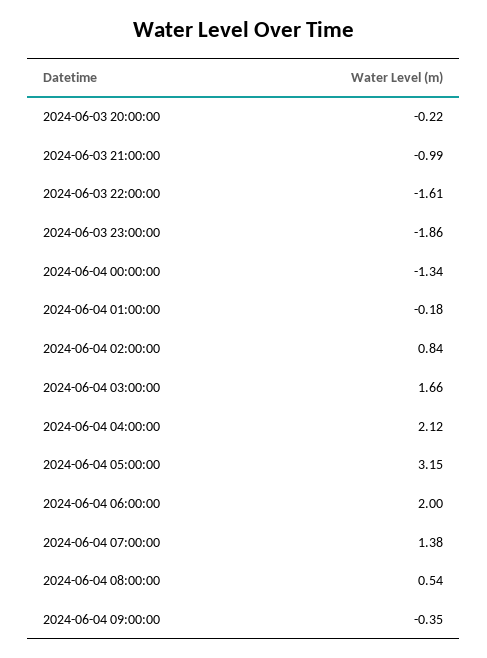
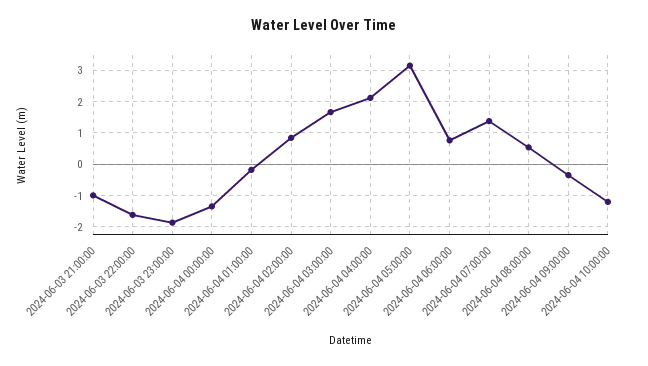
2024-06-03 20:00:00: -0.22 -> none
2024-06-04 06:00:00: 2 -> 0.8
2024-06-04 10:00:00: none -> -1.2

